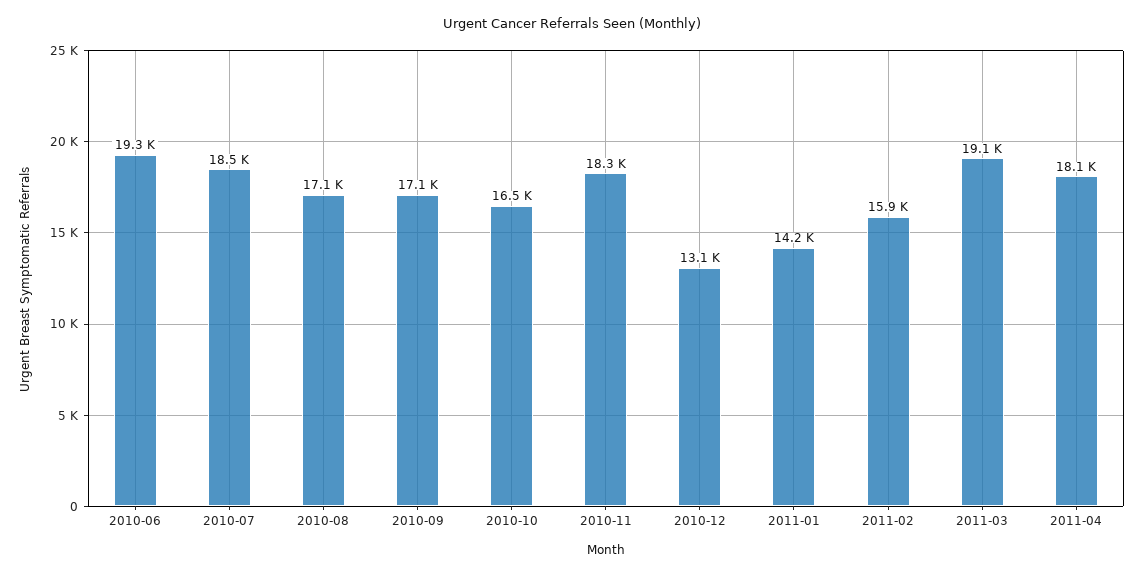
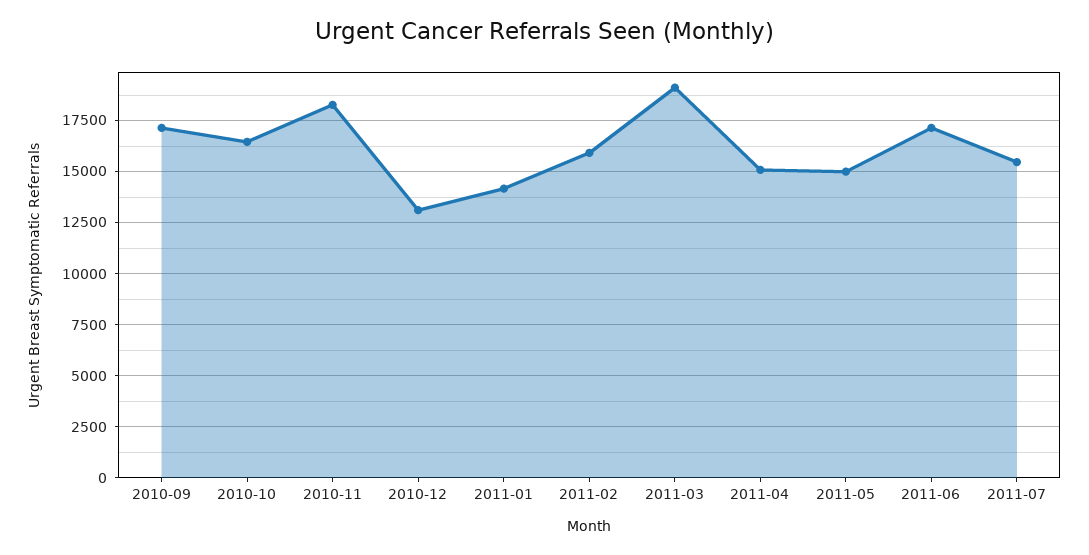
2010-06: 19300 -> none
2010-07: 18500 -> none
2010-08: 17100 -> none
2011-04: 18100 -> 15000
2011-05: none -> 15000
2011-06: none -> 17000
2011-07: none -> 15500

